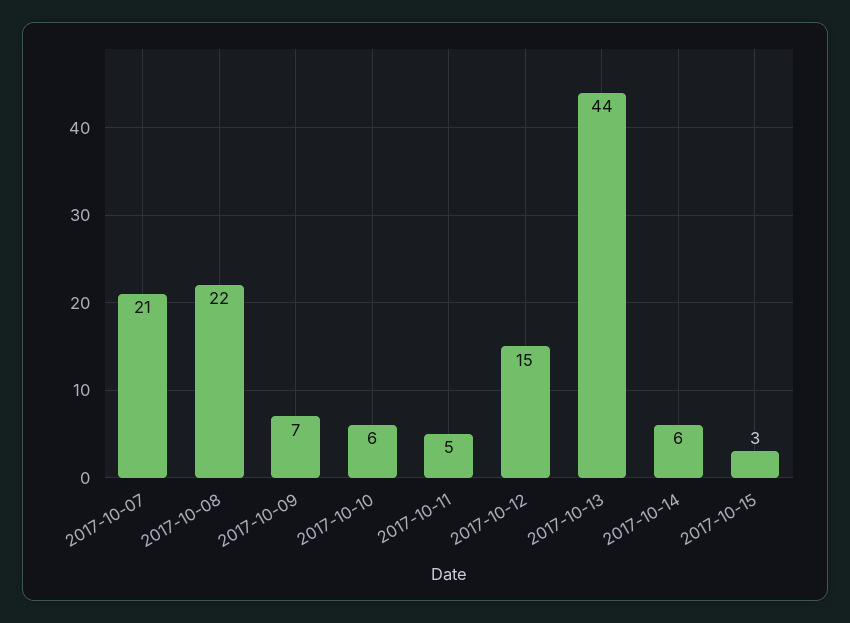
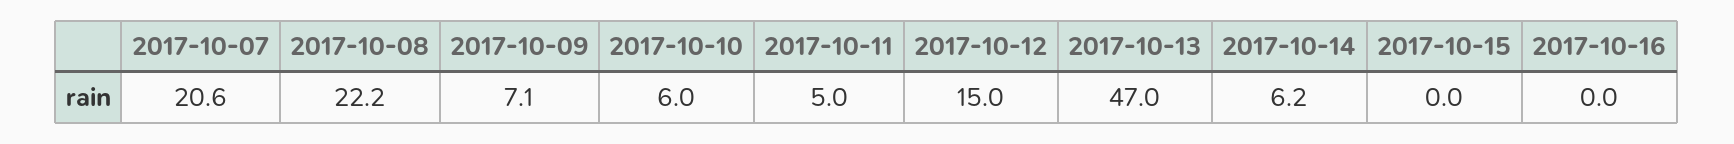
2017-10-13: 44 -> 47
2017-10-15: 3 -> 0
2017-10-16: none -> 0

